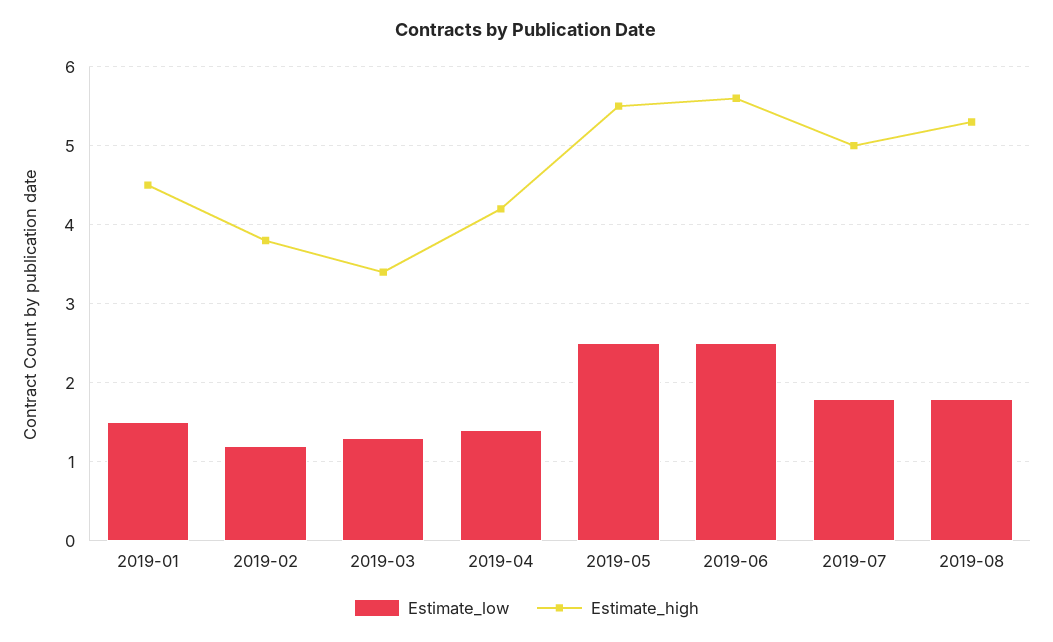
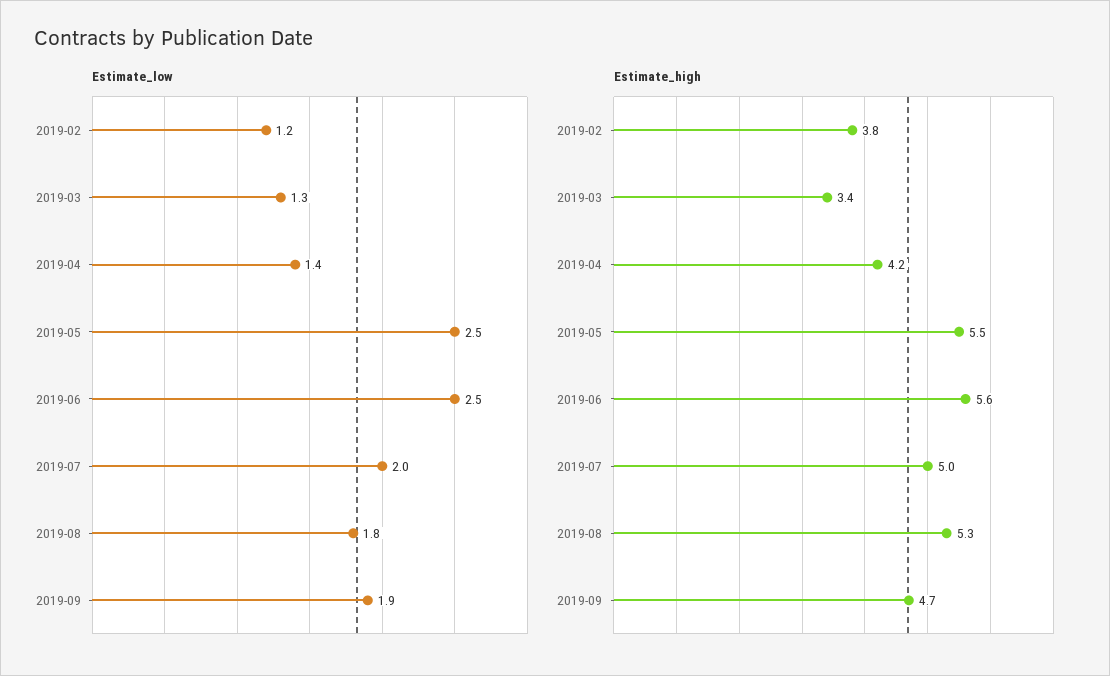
Estimate_low, 2019-01: 1.5 -> none
Estimate_high, 2019-01: 4.5 -> none
Estimate_low, 2019-07: 1.8 -> 2
Estimate_low, 2019-09: none -> 1.9
Estimate_high, 2019-09: none -> 4.7

